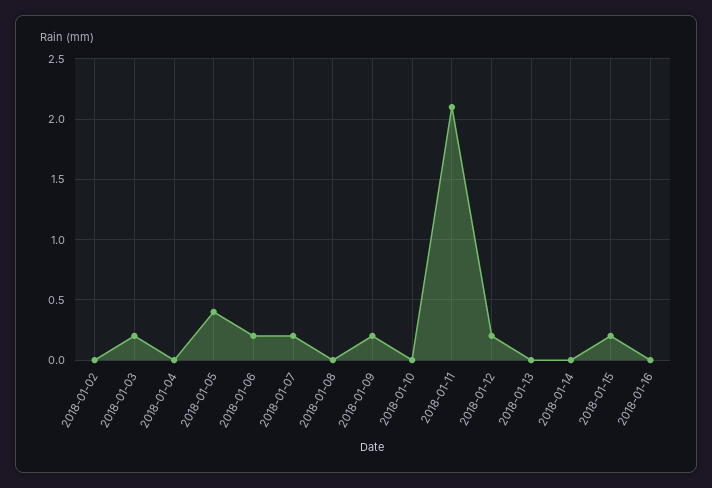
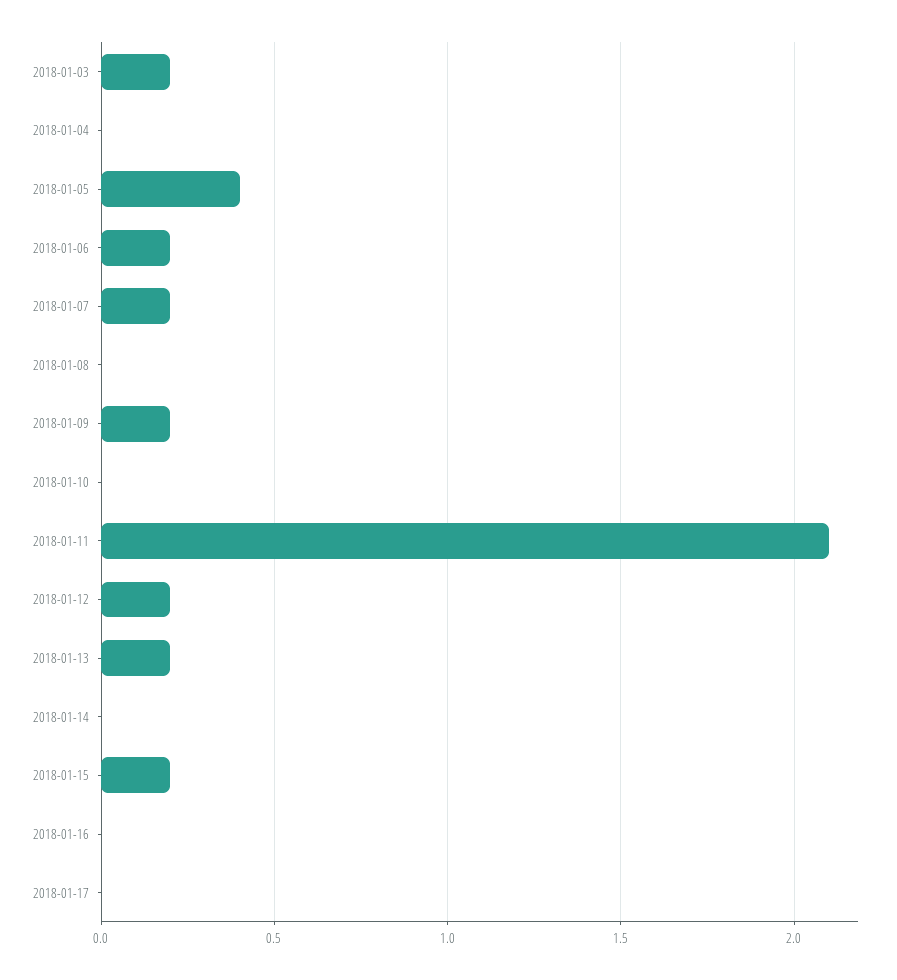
2018-01-02: 0 -> none
2018-01-13: 0 -> 0.2
2018-01-17: none -> 0

